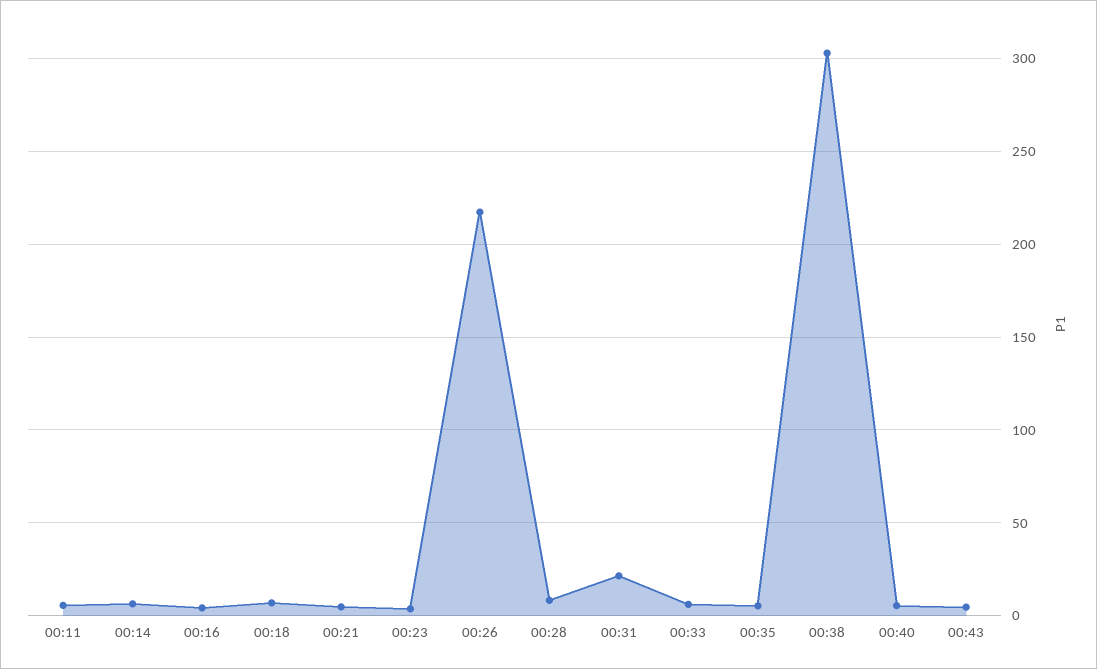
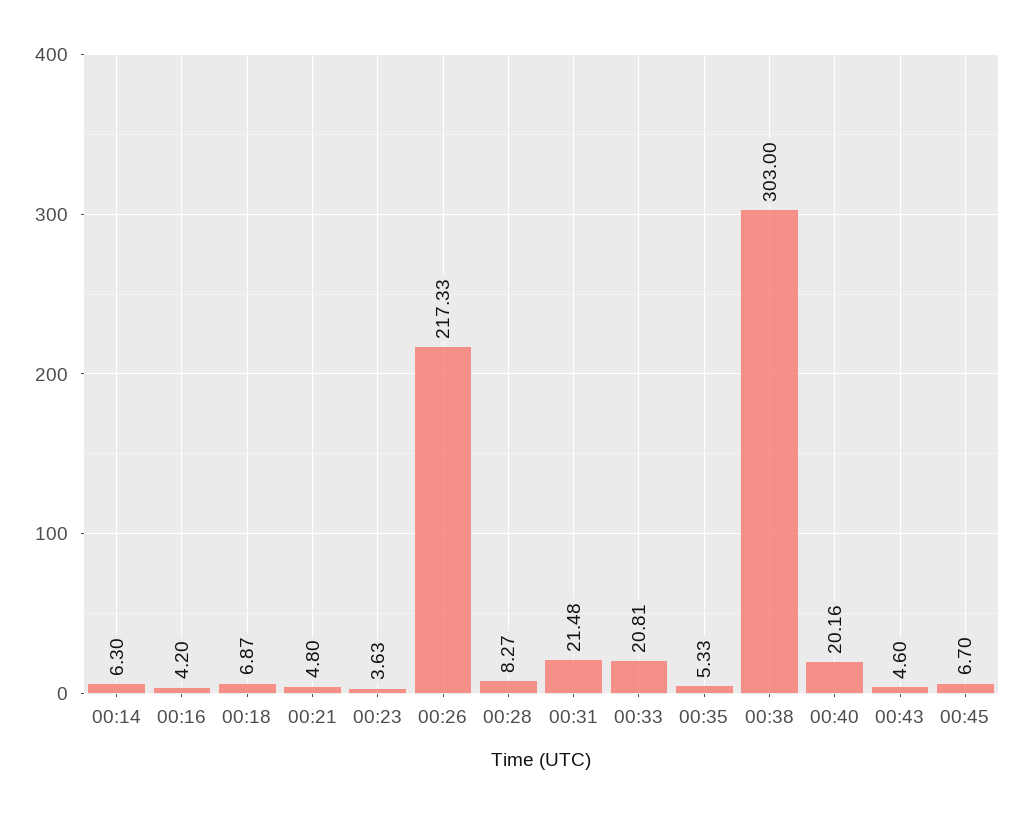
00:11: 5 -> none
00:33: 5 -> 20.81
00:40: 5 -> 20.16
00:45: none -> 6.7

